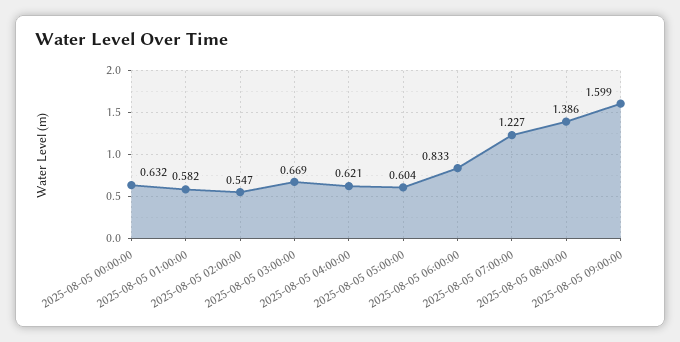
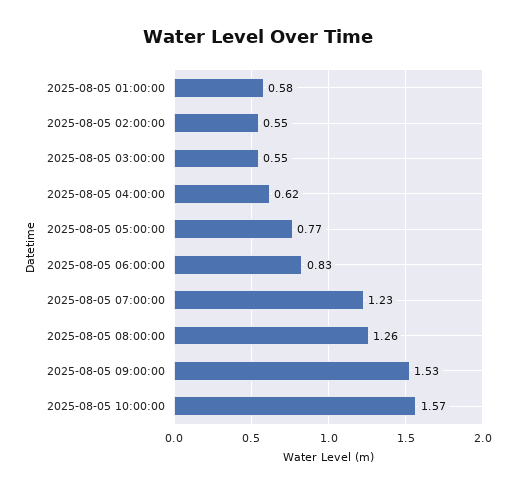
2025-08-05 00:00:00: 0.632 -> none
2025-08-05 03:00:00: 0.669 -> 0.55
2025-08-05 05:00:00: 0.604 -> 0.77
2025-08-05 08:00:00: 1.386 -> 1.26
2025-08-05 09:00:00: 1.599 -> 1.53
2025-08-05 10:00:00: none -> 1.57

